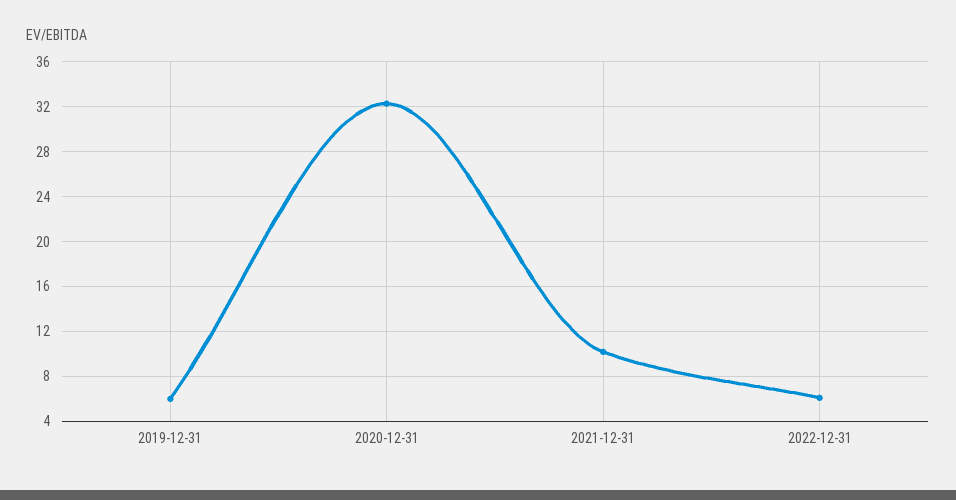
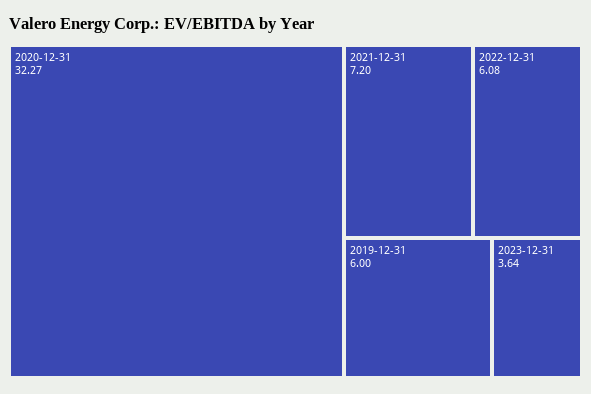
2021-12-31: 10 -> 7.2
2023-12-31: none -> 3.64

